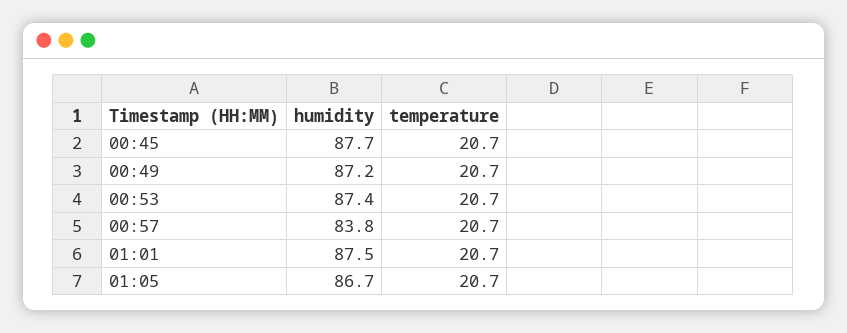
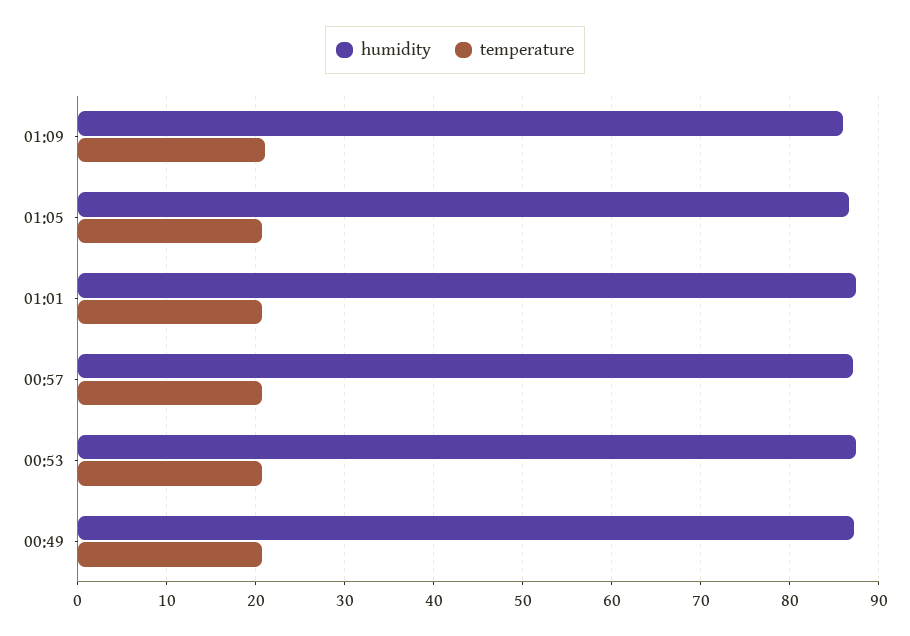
humidity, 00:45: 87.7 -> none
temperature, 00:45: 20.7 -> none
humidity, 00:57: 83.8 -> 87
humidity, 01:09: none -> 86
temperature, 01:09: none -> 21

